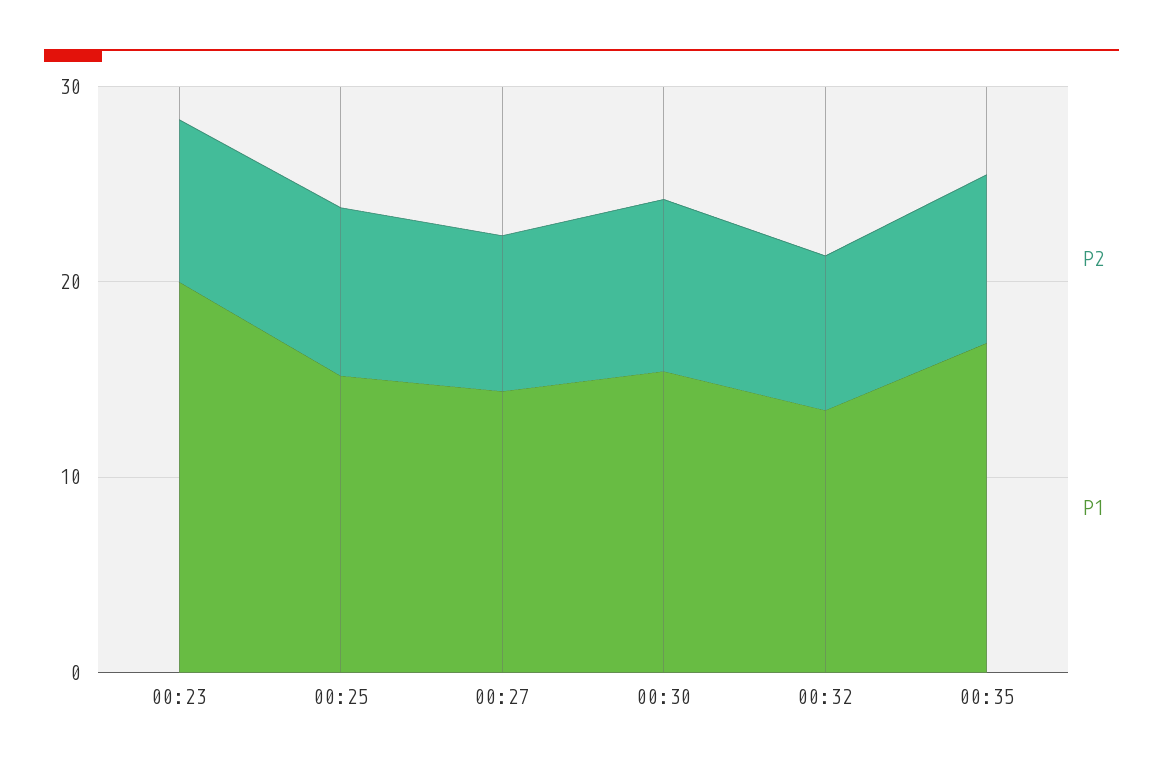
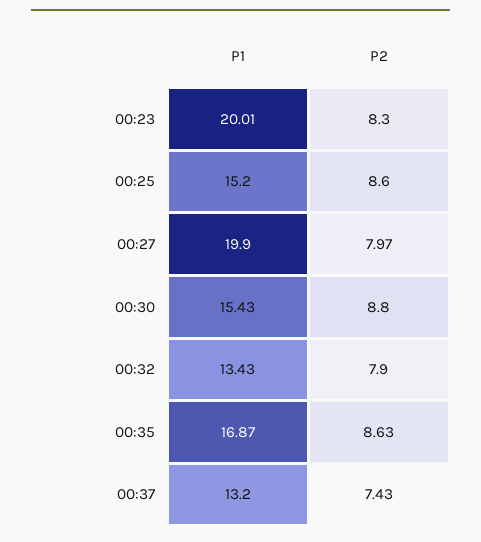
P1, 00:27: 14 -> 19.9
P1, 00:37: none -> 13.2
P2, 00:37: none -> 7.43

